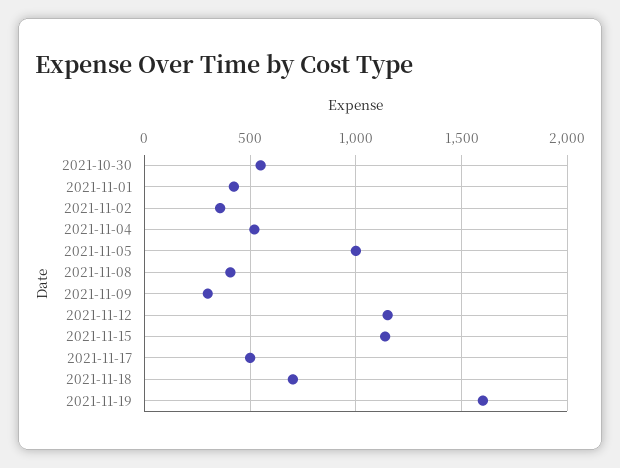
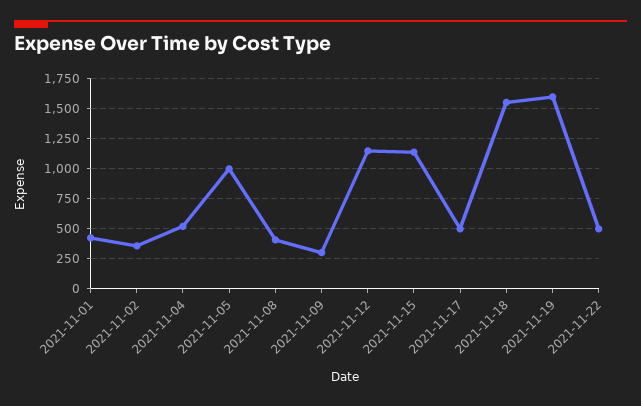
2021-10-30: 550 -> none
2021-11-18: 700 -> 1500
2021-11-22: none -> 500

